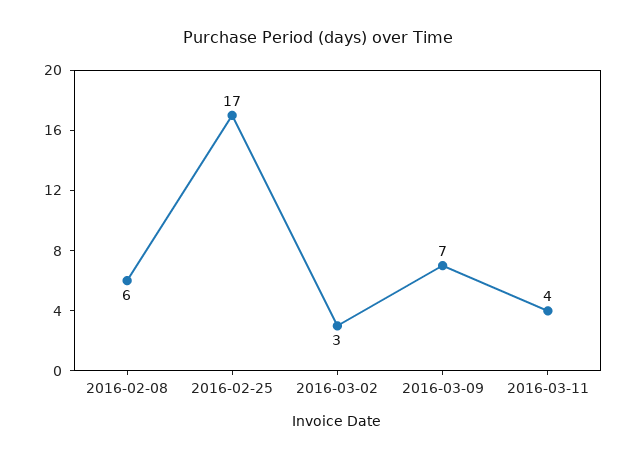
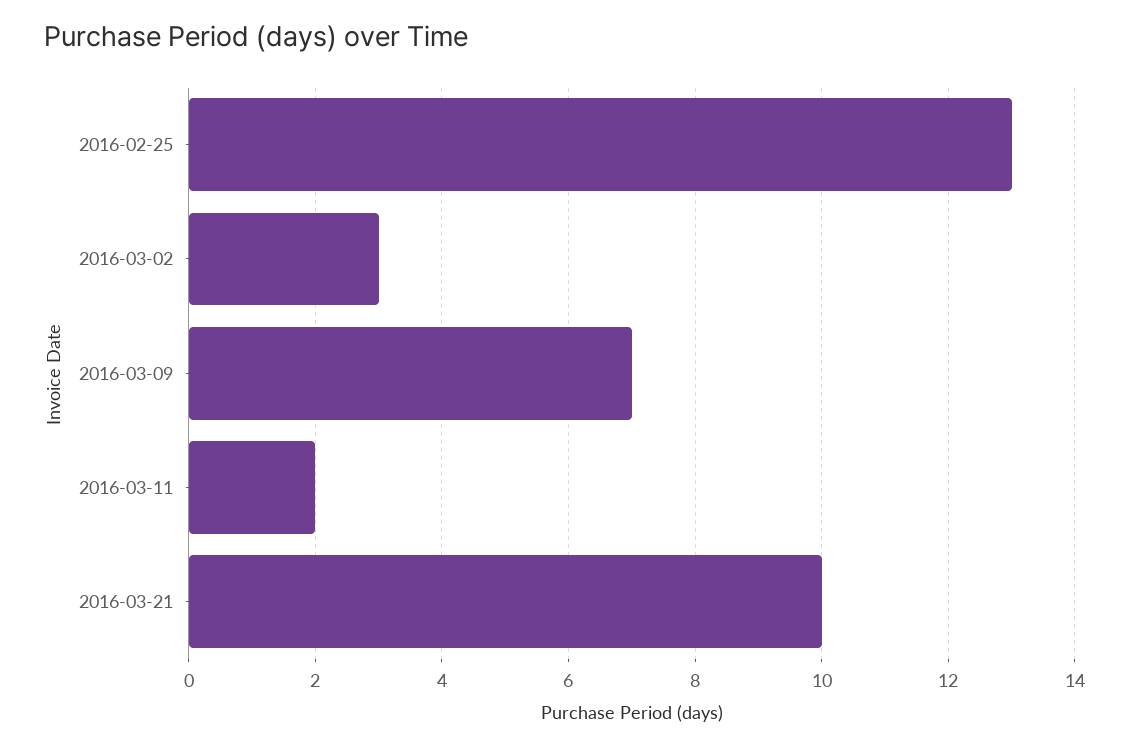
2016-02-08: 6 -> none
2016-02-25: 17 -> 13
2016-03-11: 4 -> 2
2016-03-21: none -> 10

